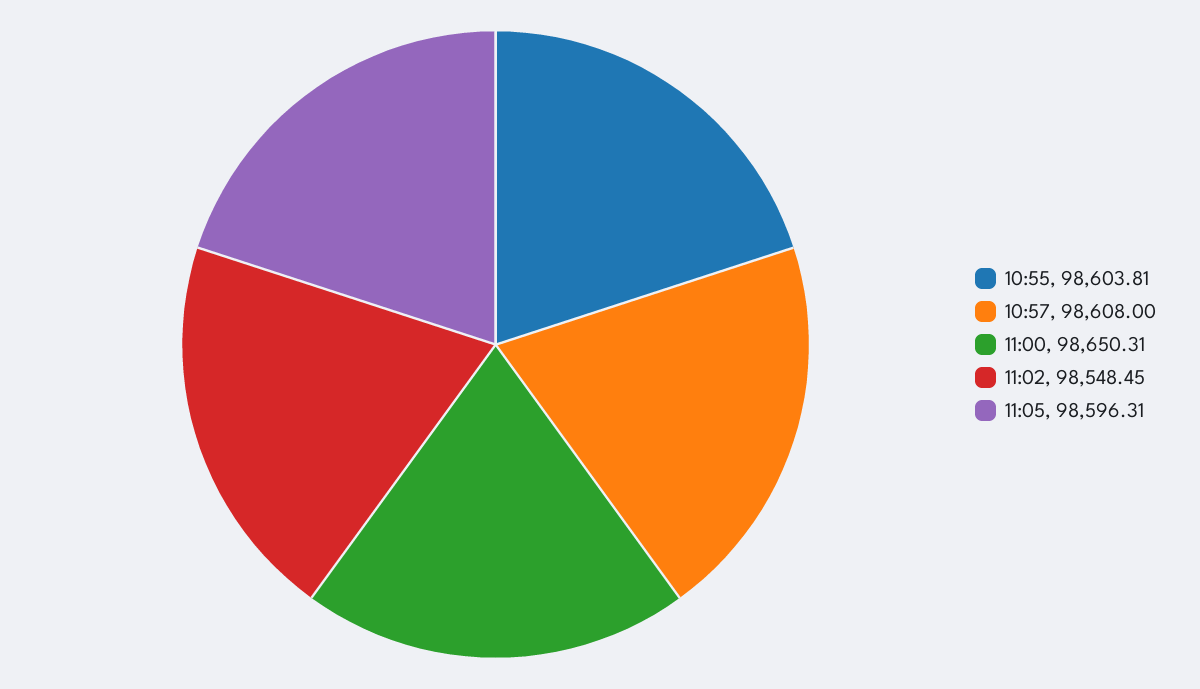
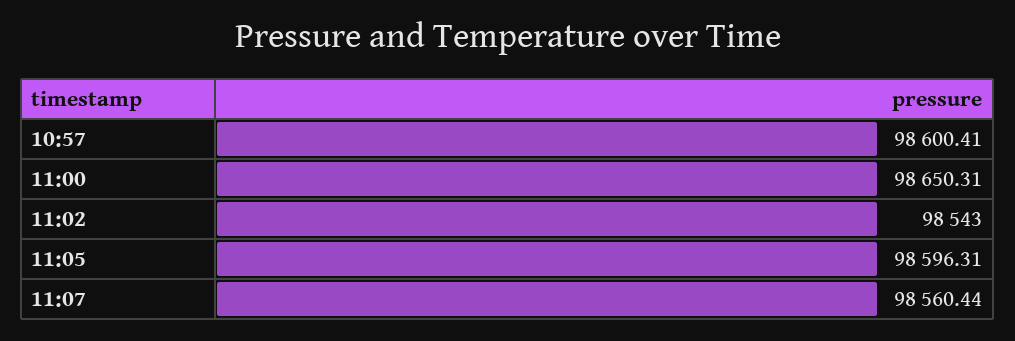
10:55: 98603.81 -> none
10:57: 98608 -> 98600.41
11:02: 98548.45 -> 98543
11:07: none -> 98560.44

